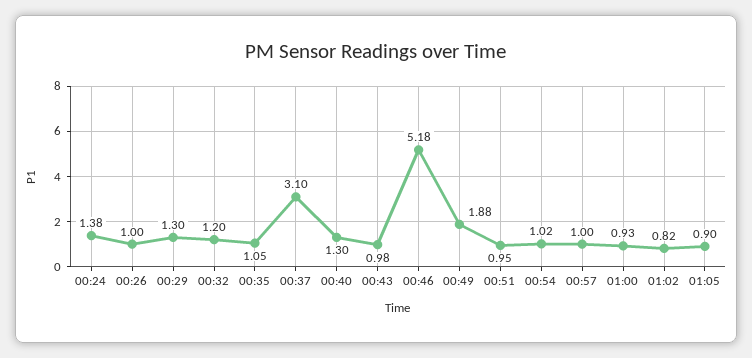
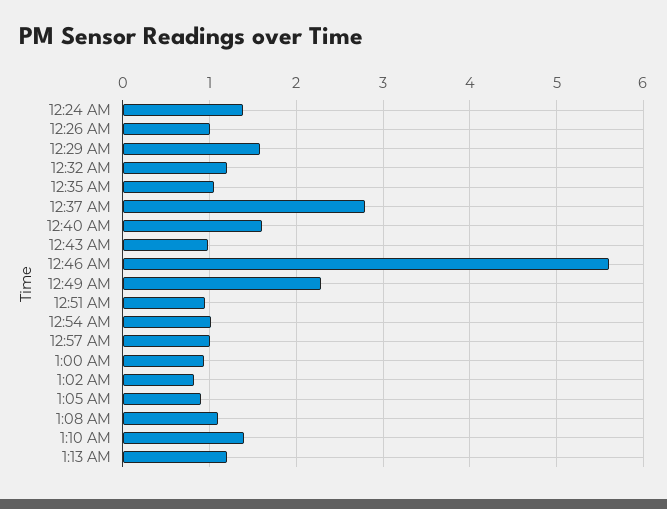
00:29: 1.3 -> 1.6
00:37: 3.1 -> 2.8
00:40: 1.3 -> 1.6
00:46: 5.18 -> 5.6
00:49: 1.88 -> 2.3
1:08 AM: none -> 1.1
1:10 AM: none -> 1.4
1:13 AM: none -> 1.2

